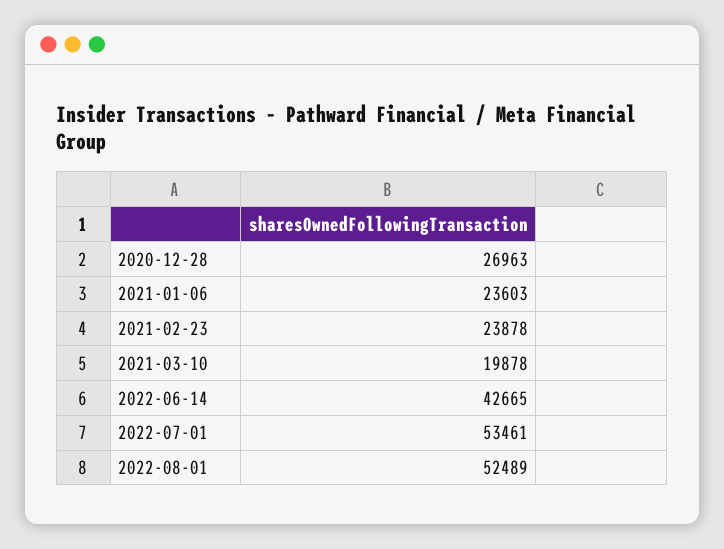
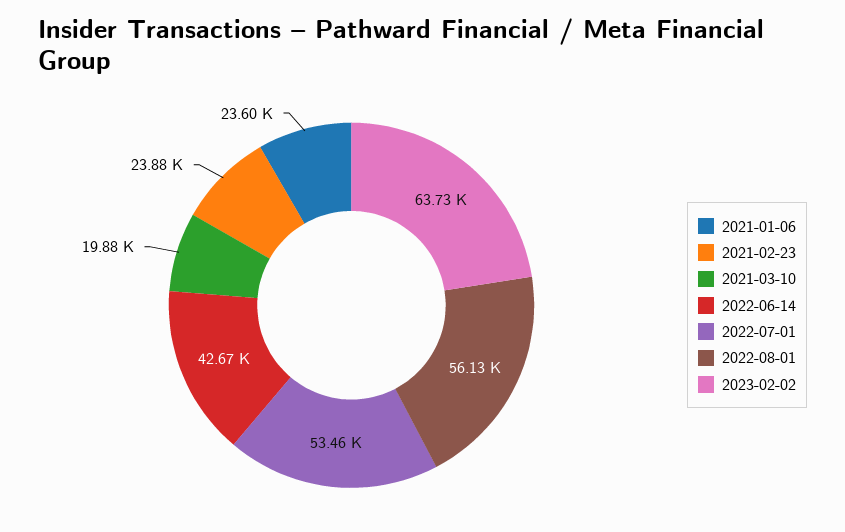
2020-12-28: 26963 -> none
2022-08-01: 52489 -> 56130
2023-02-02: none -> 63730

